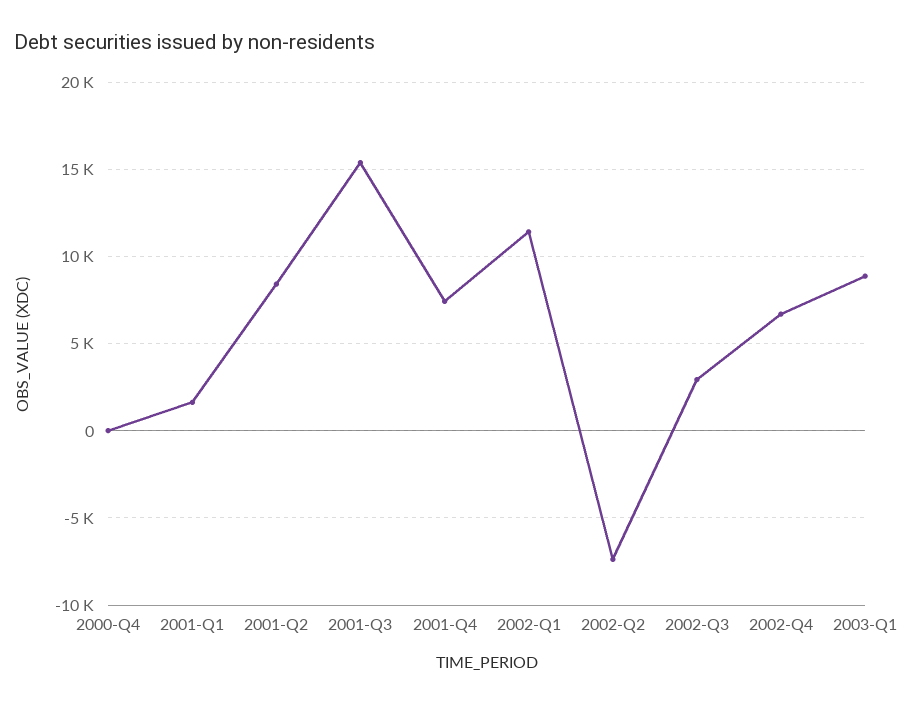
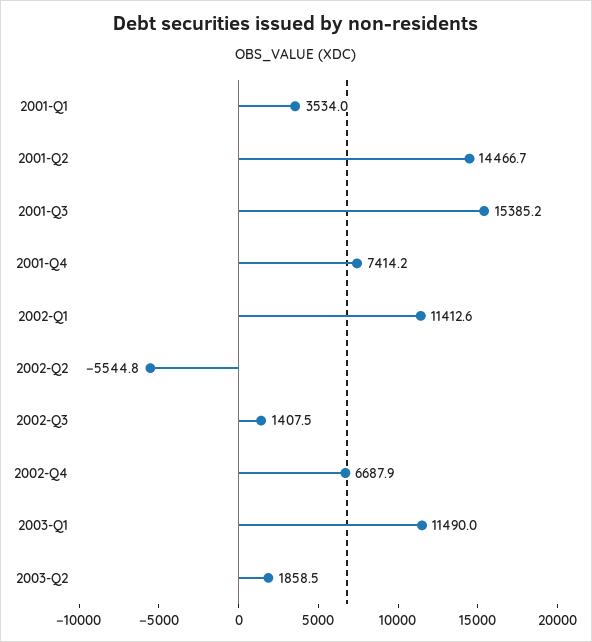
2000-Q4: 0 -> none
2001-Q1: 1500 -> 3534
2001-Q2: 8500 -> 14466.7
2002-Q2: -7500 -> -5544.8
2002-Q3: 3000 -> 1407.5
2003-Q1: 9000 -> 11490
2003-Q2: none -> 1858.5

